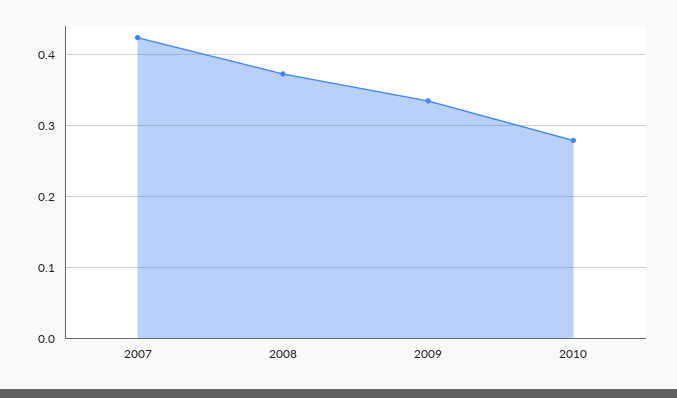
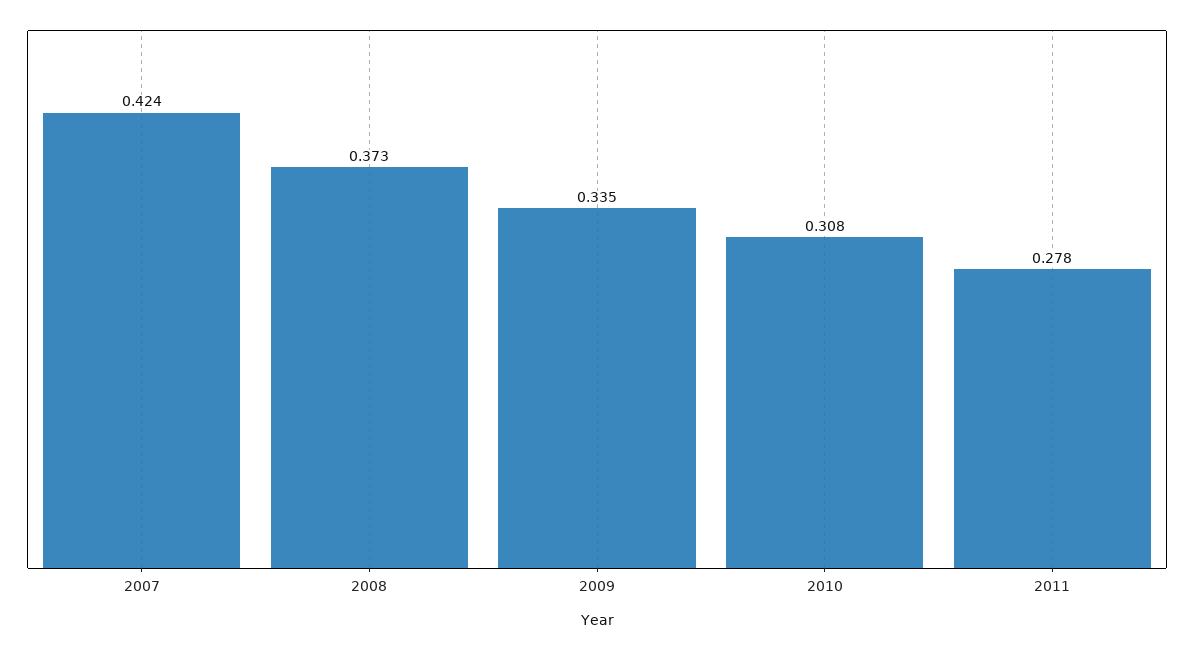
2010: 0.28 -> 0.308
2011: none -> 0.278

